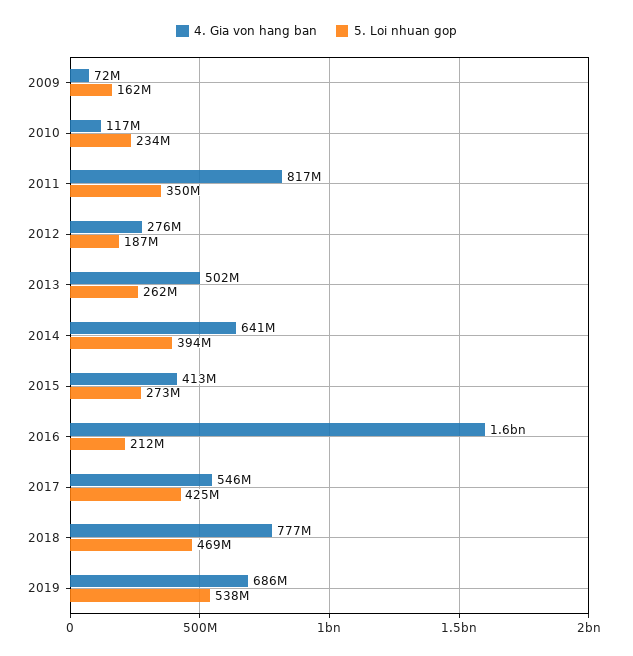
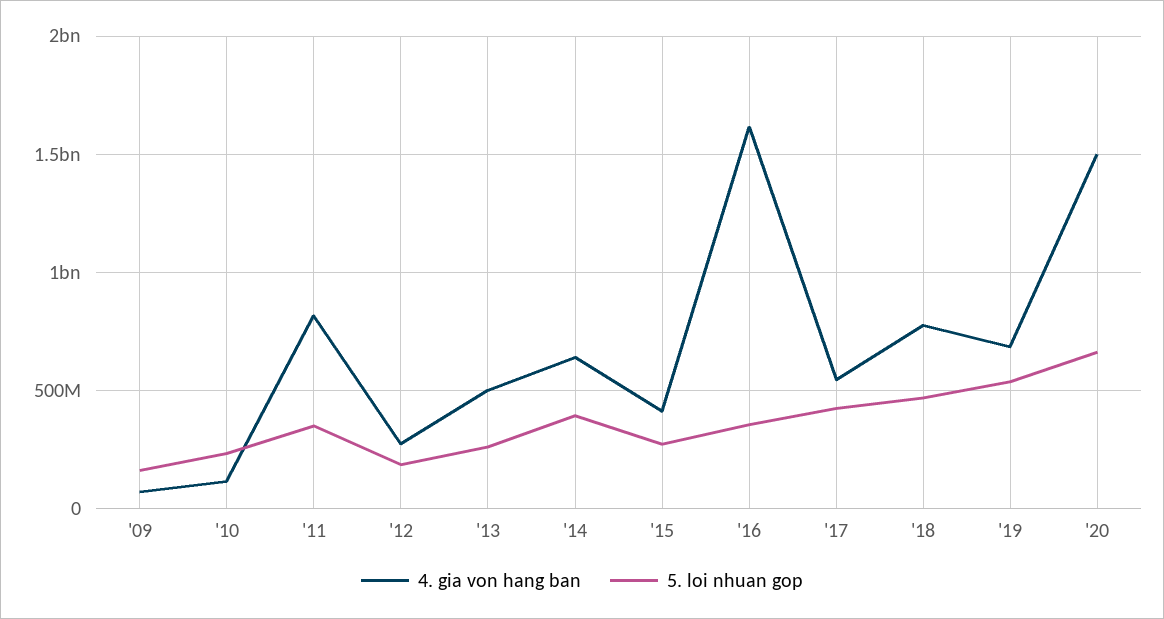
5. Loi nhuan gop, 2016: 212000000 -> 350000000
4. Gia von hang ban, '20: none -> 1500000000
5. Loi nhuan gop, '20: none -> 650000000

